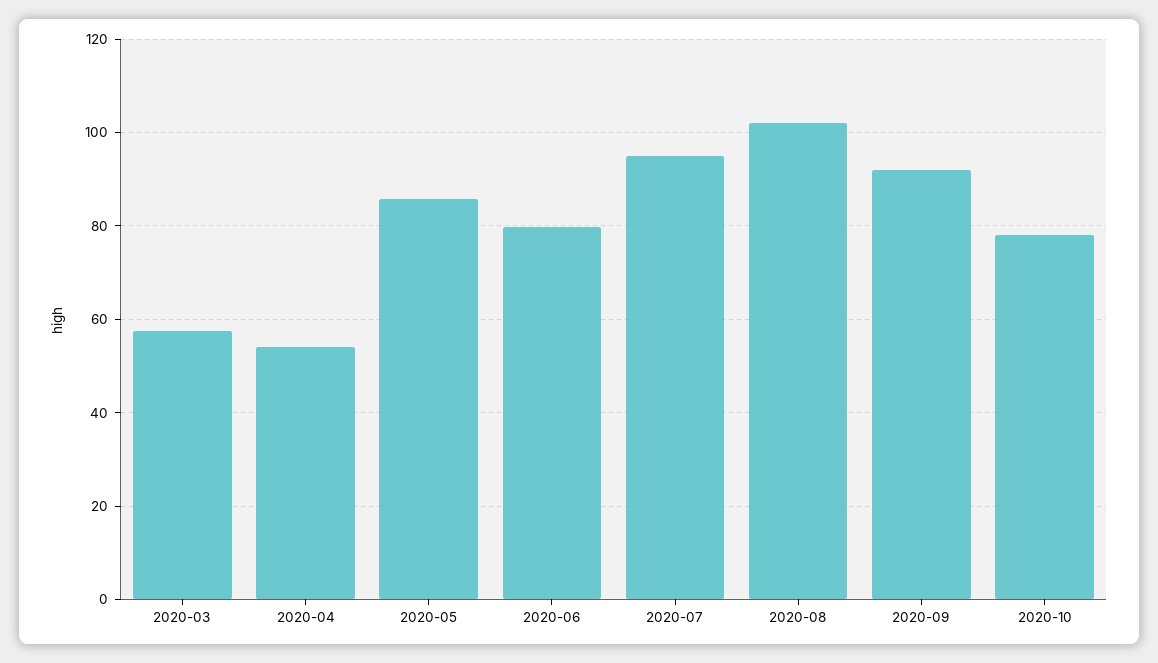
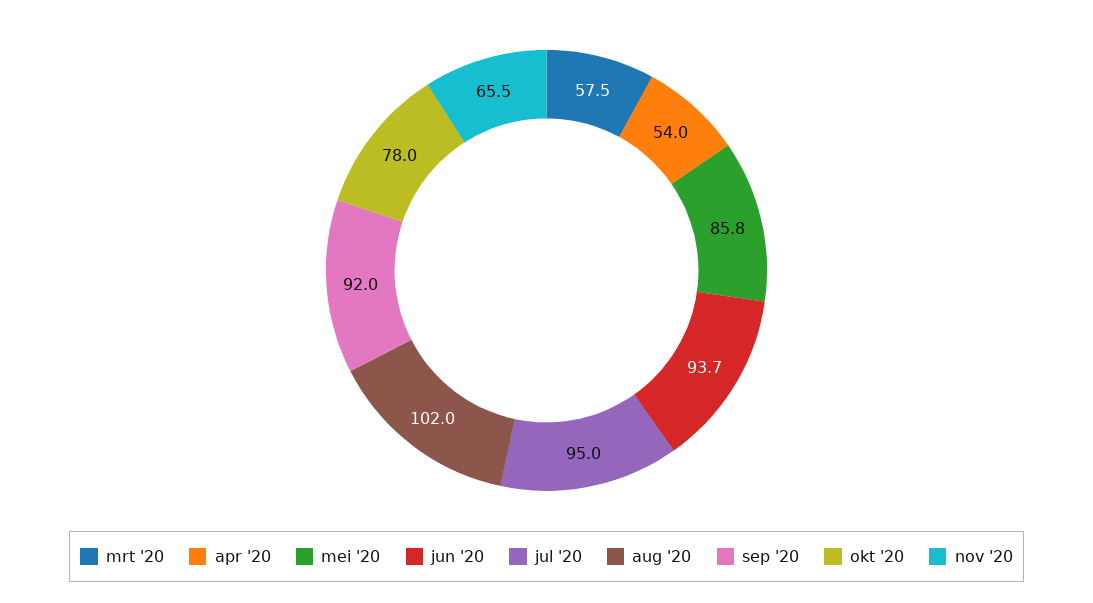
2020-06: 80 -> 93.7
nov '20: none -> 65.5

